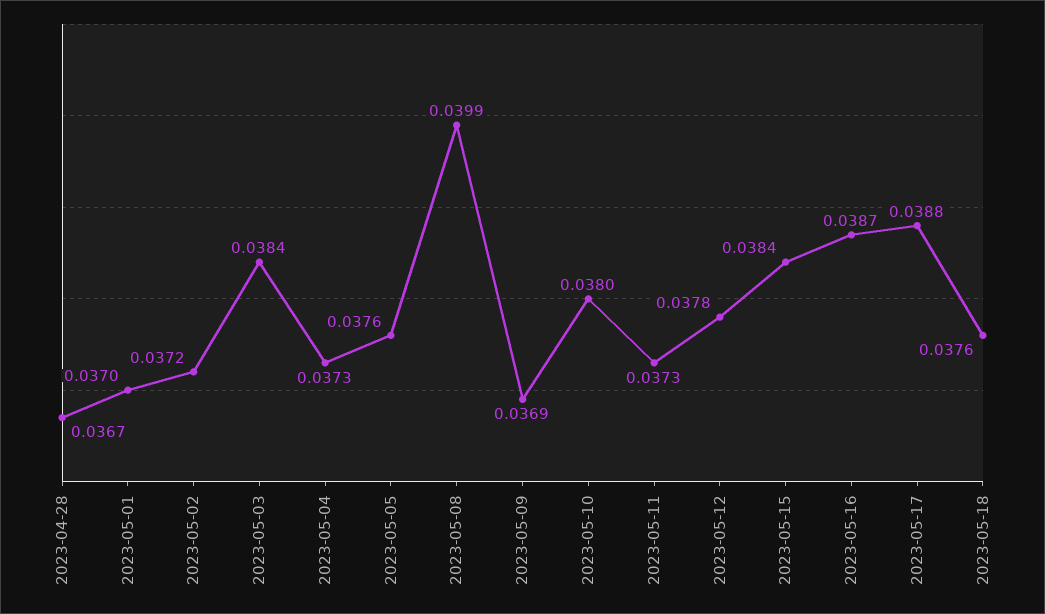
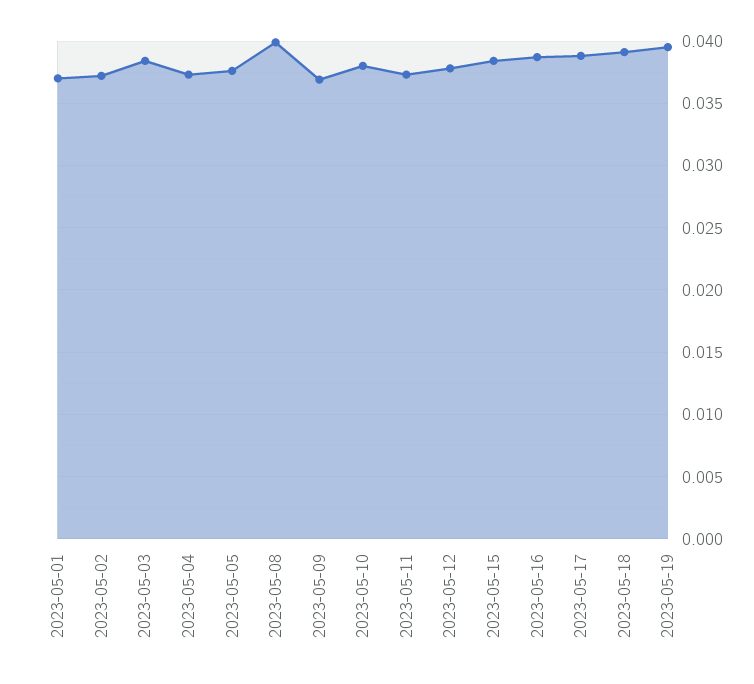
2023-04-28: 0.0367 -> none
2023-05-18: 0.0376 -> 0.039
2023-05-19: none -> 0.0395

